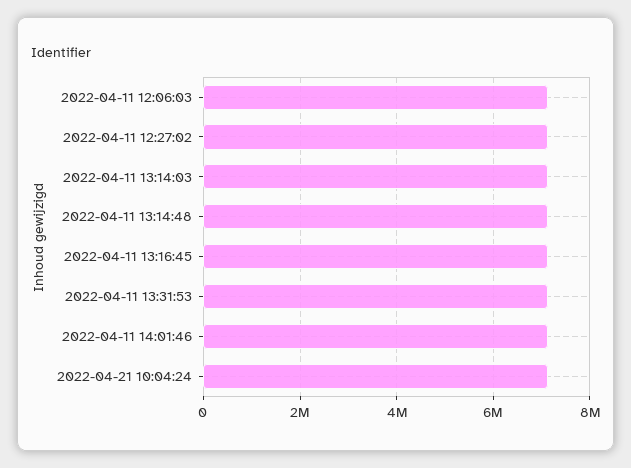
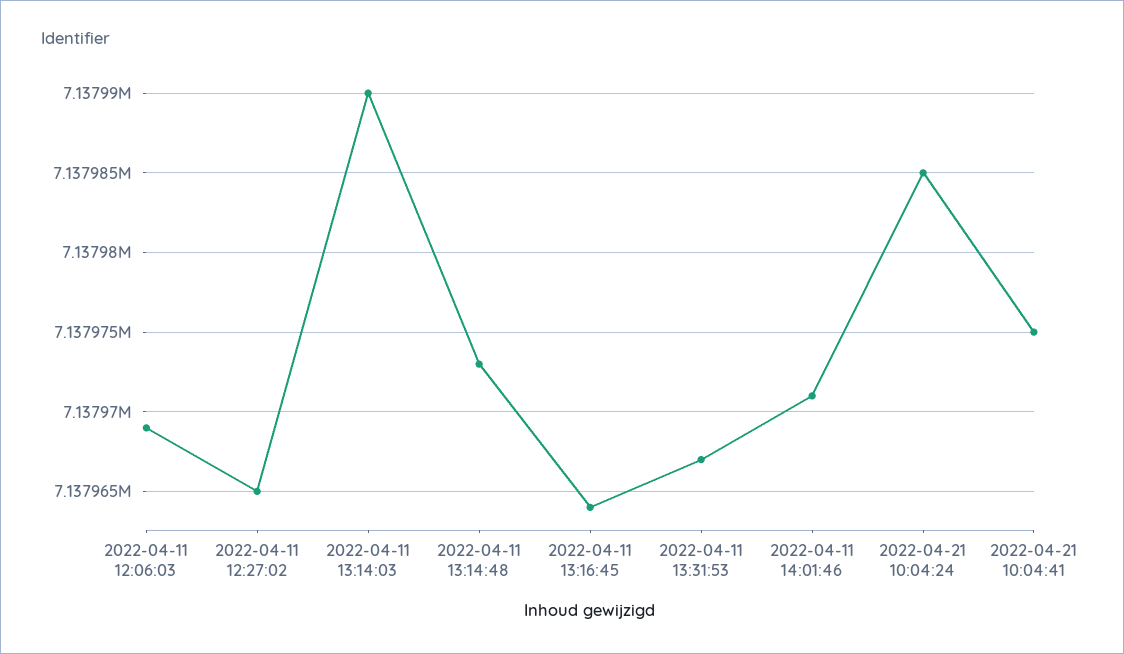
2022-04-21 10:04:41: none -> 7137975

